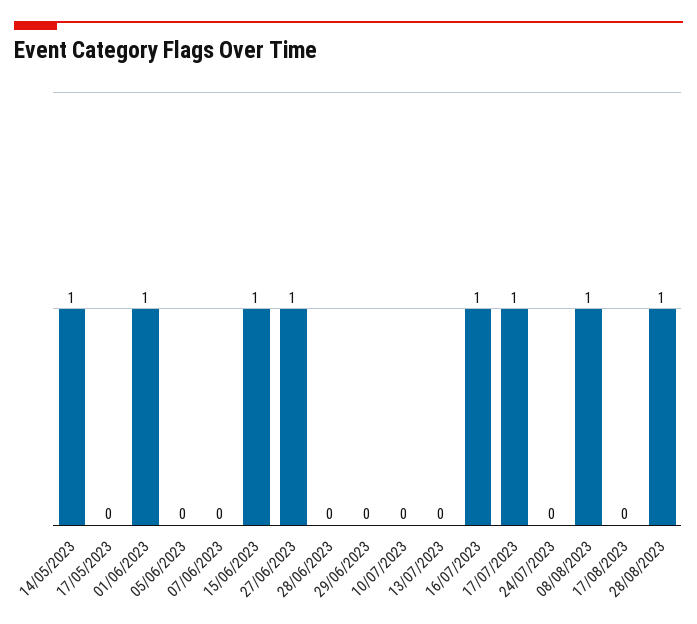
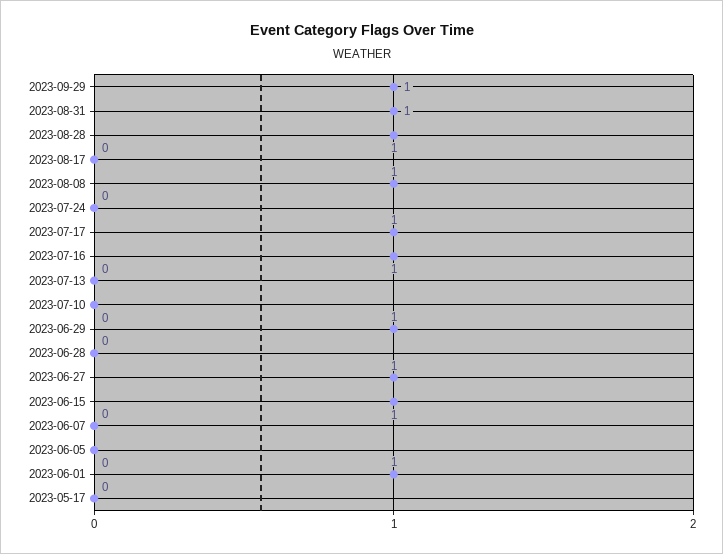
14/05/2023: 1 -> none
29/06/2023: 0 -> 1
2023-09-29: none -> 1
2023-08-31: none -> 1

